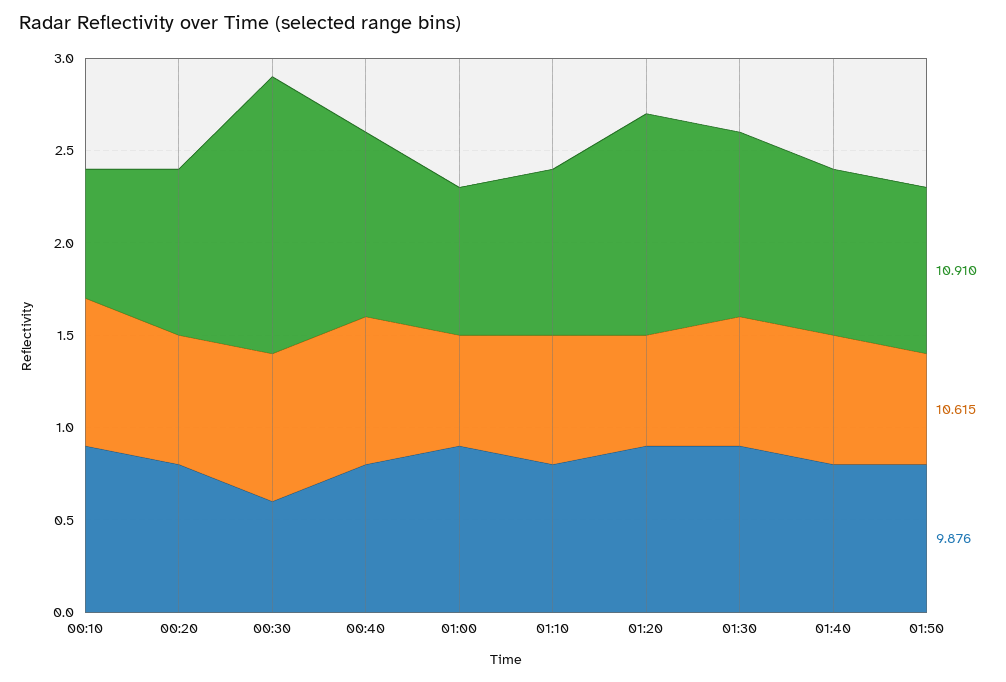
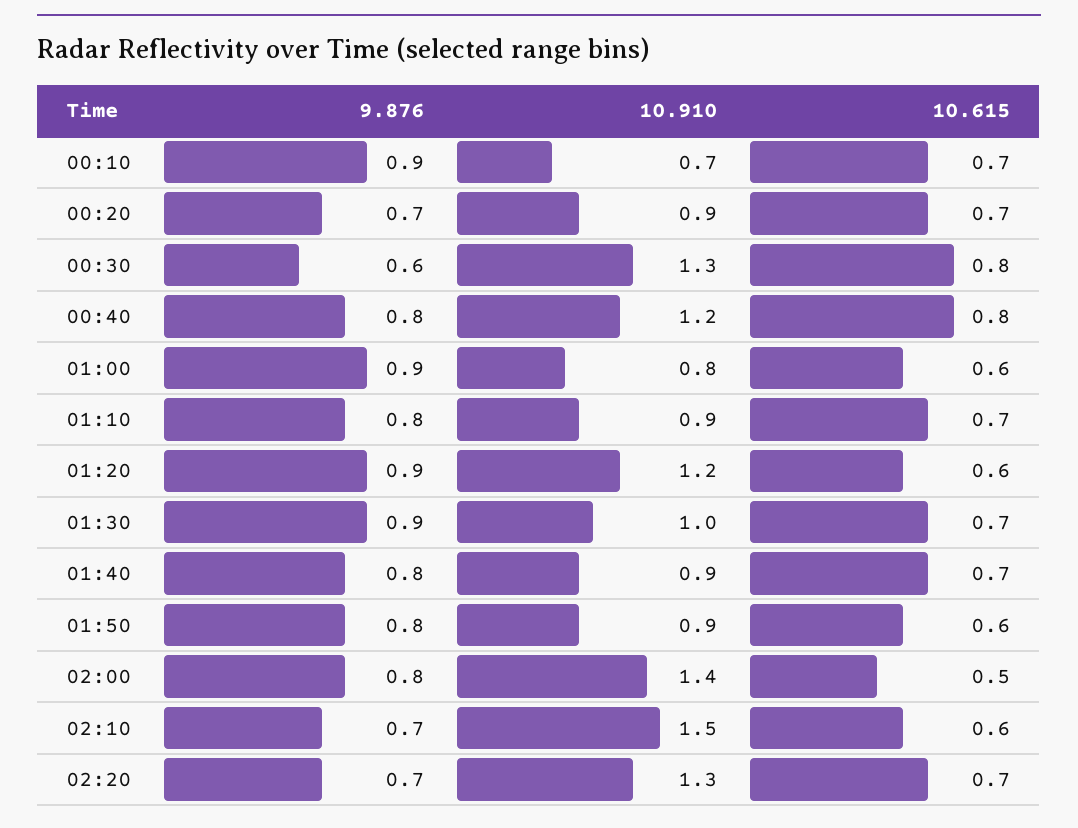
10.615, 00:10: 0.8 -> 0.7
9.876, 00:20: 0.8 -> 0.7
10.910, 00:30: 1.5 -> 1.3
10.910, 00:40: 1 -> 1.2
9.876, 02:00: none -> 0.8
10.910, 02:00: none -> 1.4
10.615, 02:00: none -> 0.5
9.876, 02:10: none -> 0.7
10.910, 02:10: none -> 1.5
10.615, 02:10: none -> 0.6
9.876, 02:20: none -> 0.7
10.910, 02:20: none -> 1.3
10.615, 02:20: none -> 0.7

